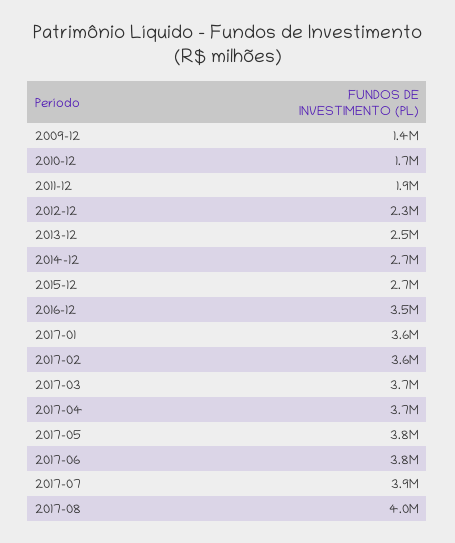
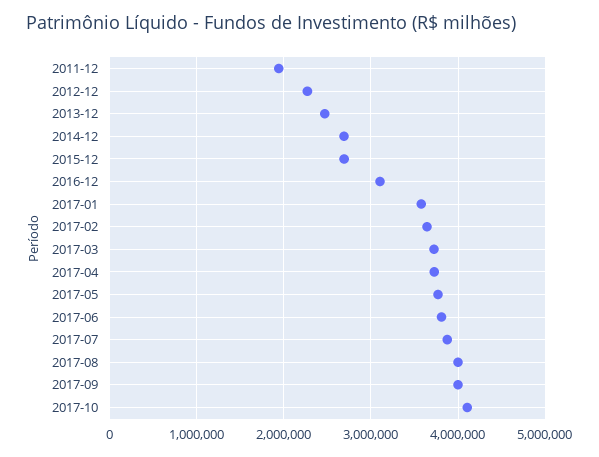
2009-12: 1400000 -> none
2010-12: 1700000 -> none
2016-12: 3500000 -> 3100000
2017-09: none -> 4000000
2017-10: none -> 4100000

